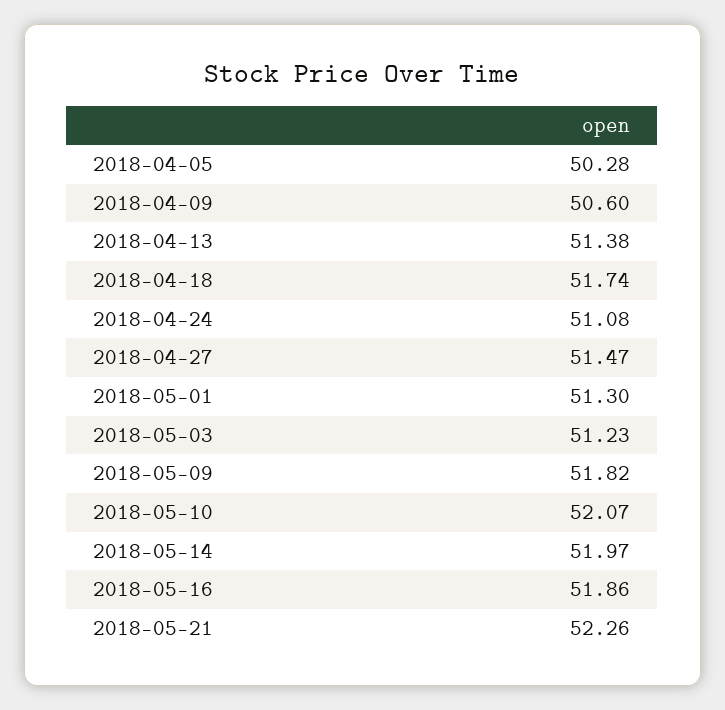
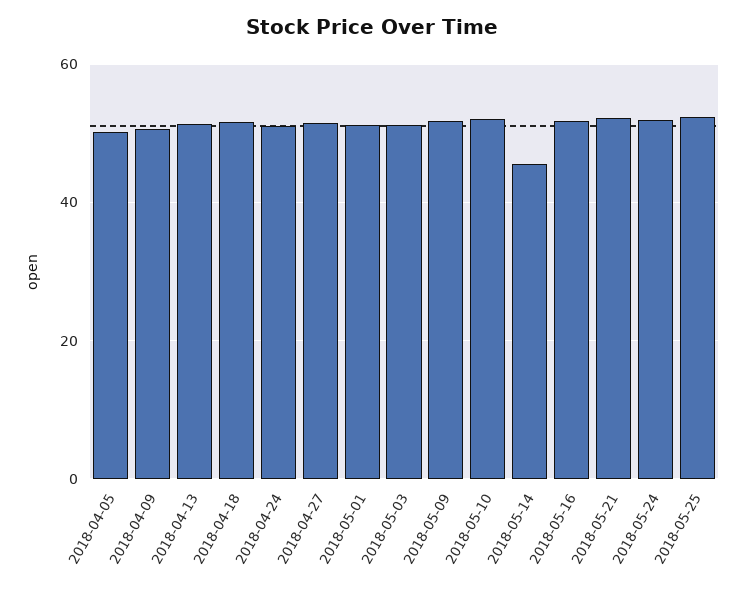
2018-05-14: 51.97 -> 46
2018-05-24: none -> 52
2018-05-25: none -> 52

